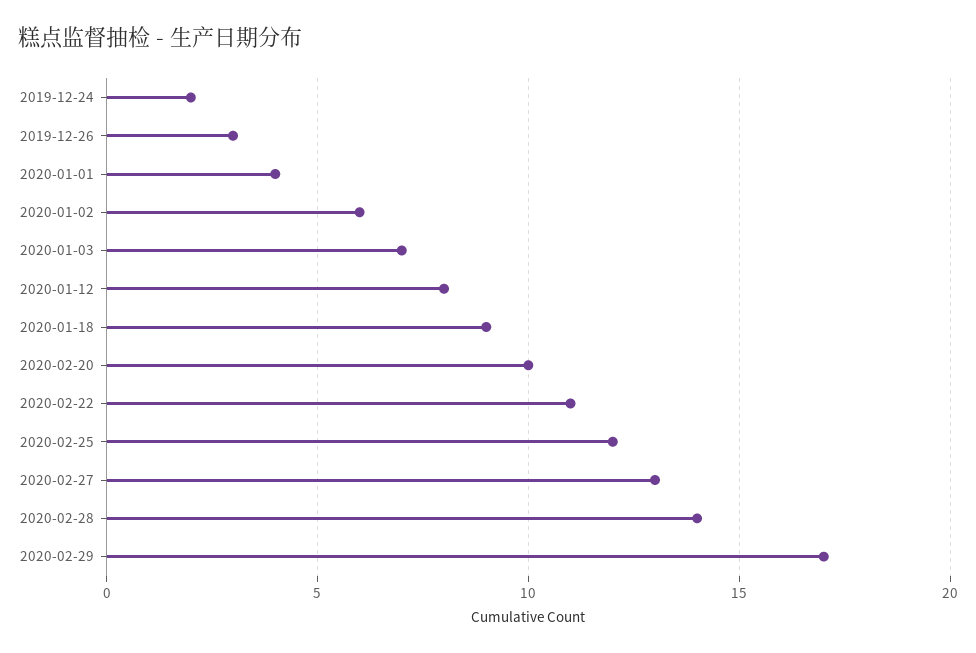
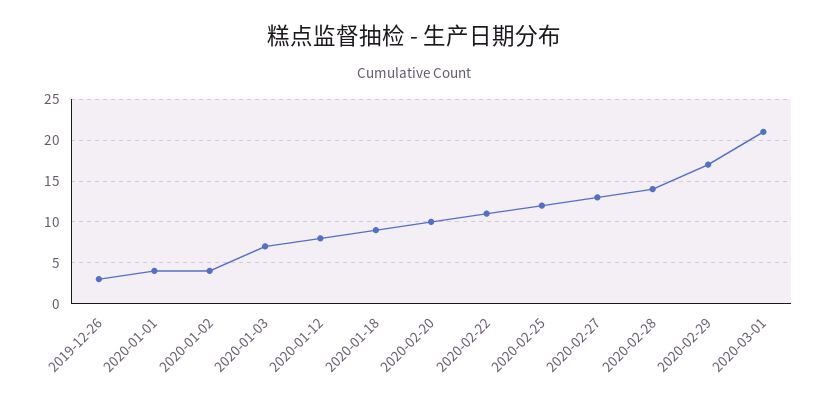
2019-12-24: 2 -> none
2020-01-02: 6 -> 4
2020-03-01: none -> 21

